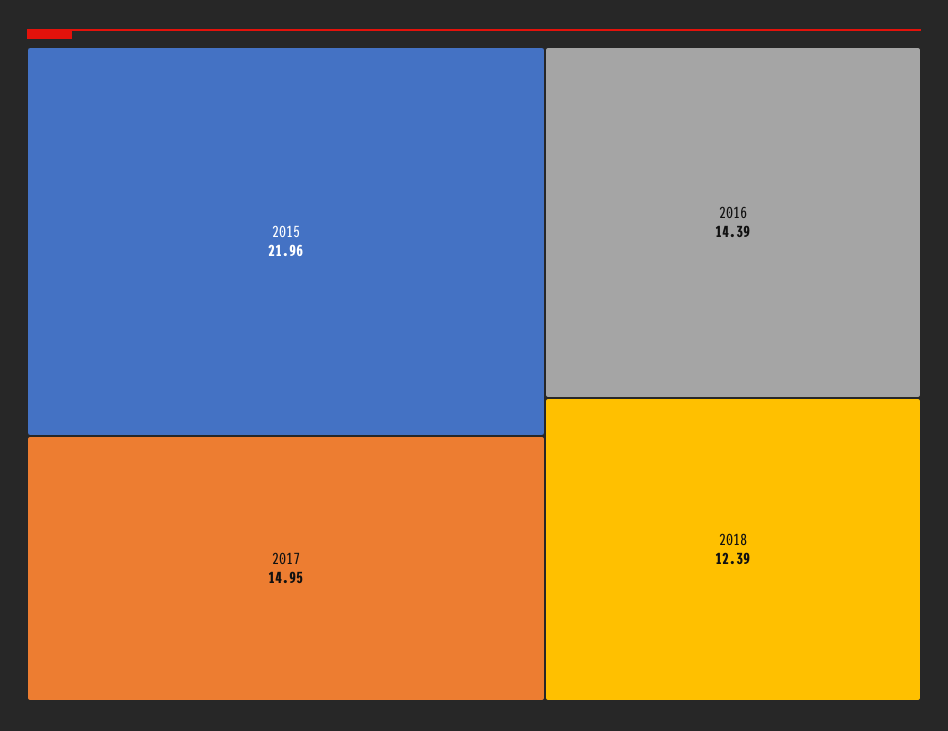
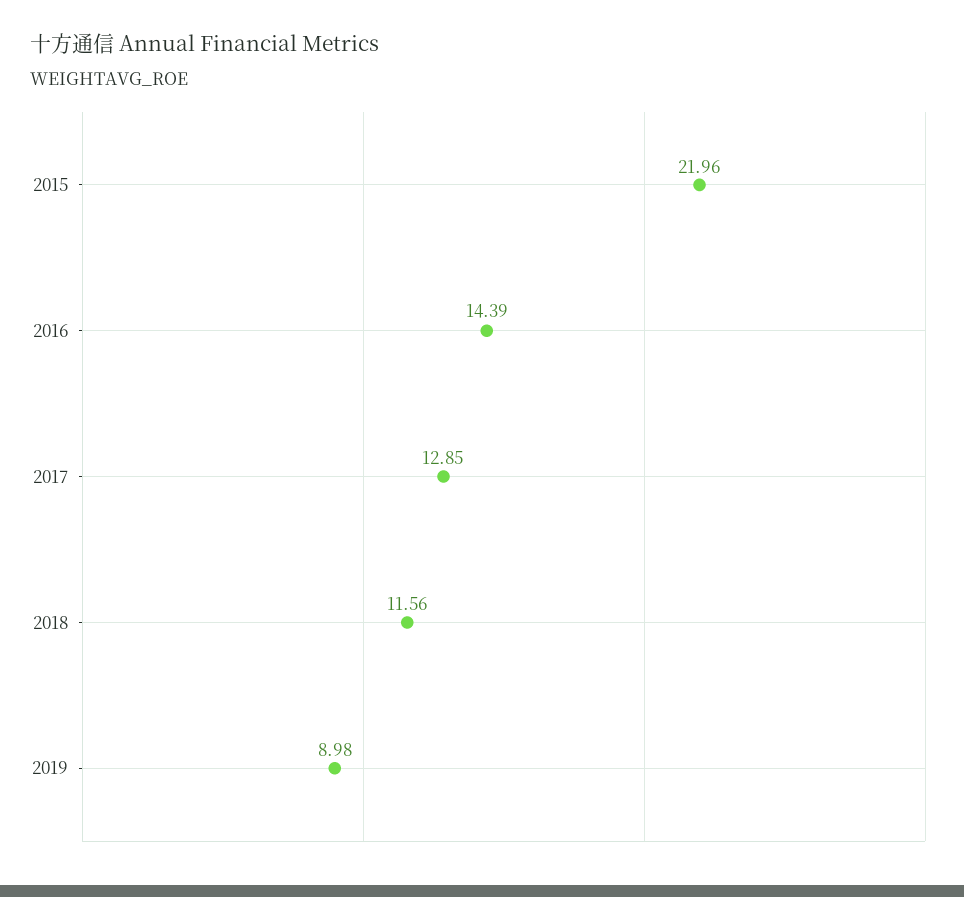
2017: 14.95 -> 12.85
2018: 12.39 -> 11.56
2019: none -> 8.98

